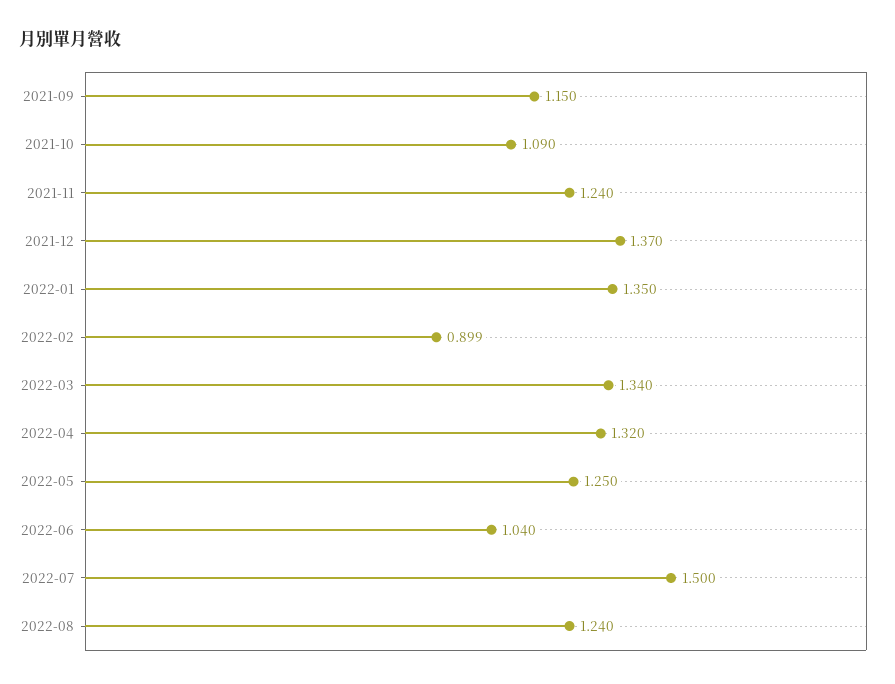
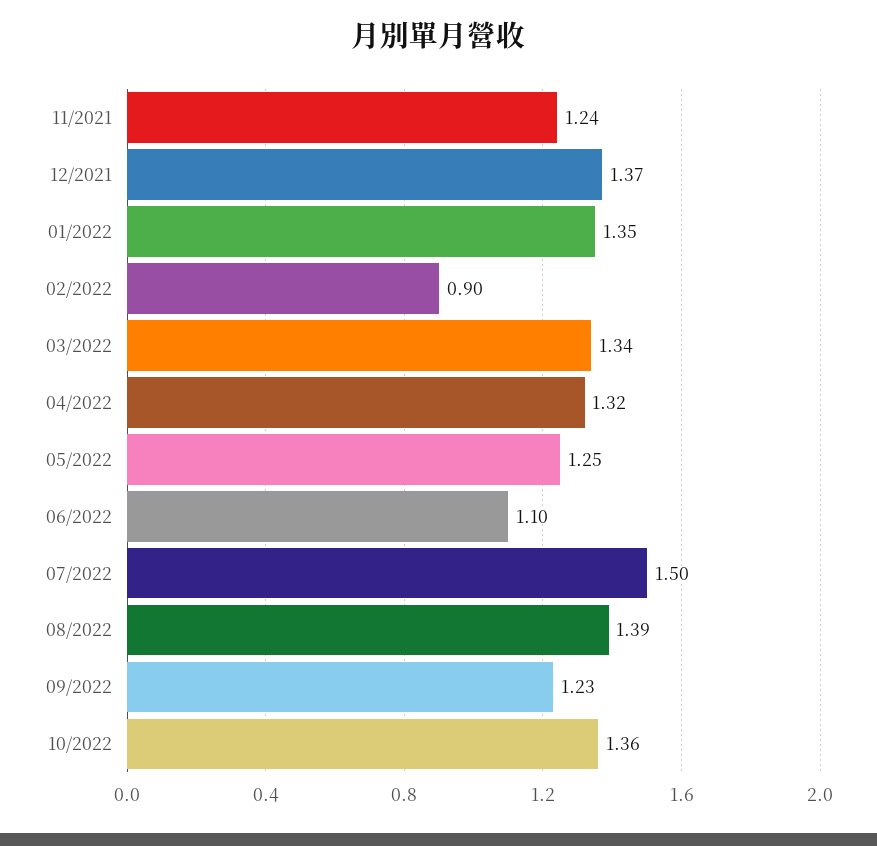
2021-09: 1.15 -> none
2021-10: 1.09 -> none
2022-06: 1.04 -> 1.1
2022-08: 1.24 -> 1.39
09/2022: none -> 1.23
10/2022: none -> 1.36

